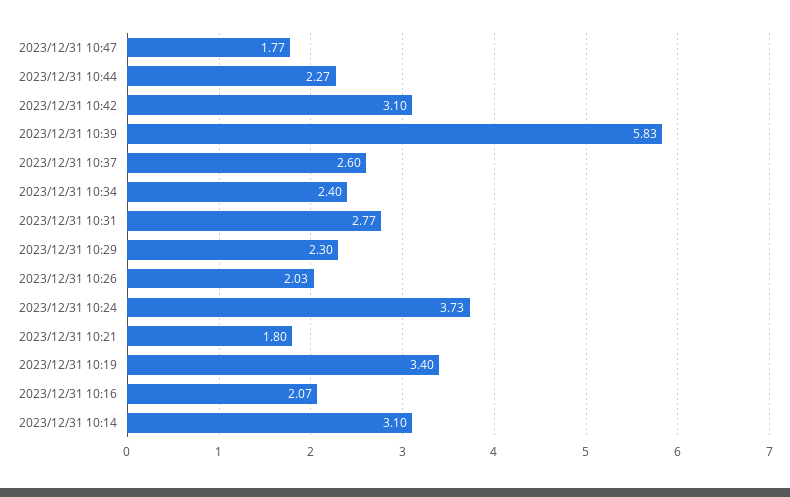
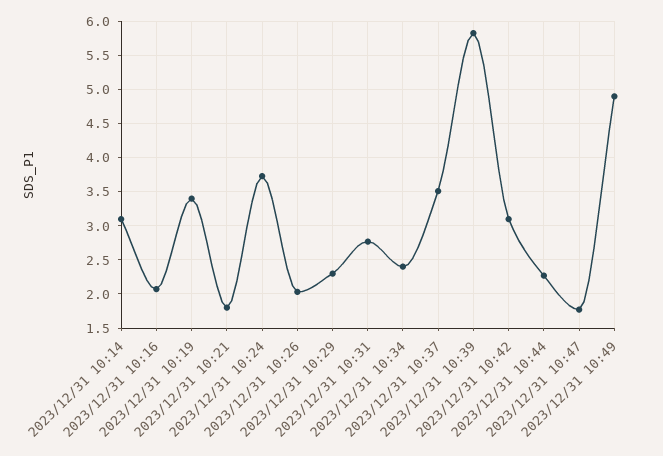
2023/12/31 10:37: 2.6 -> 3.5
2023/12/31 10:49: none -> 4.9

